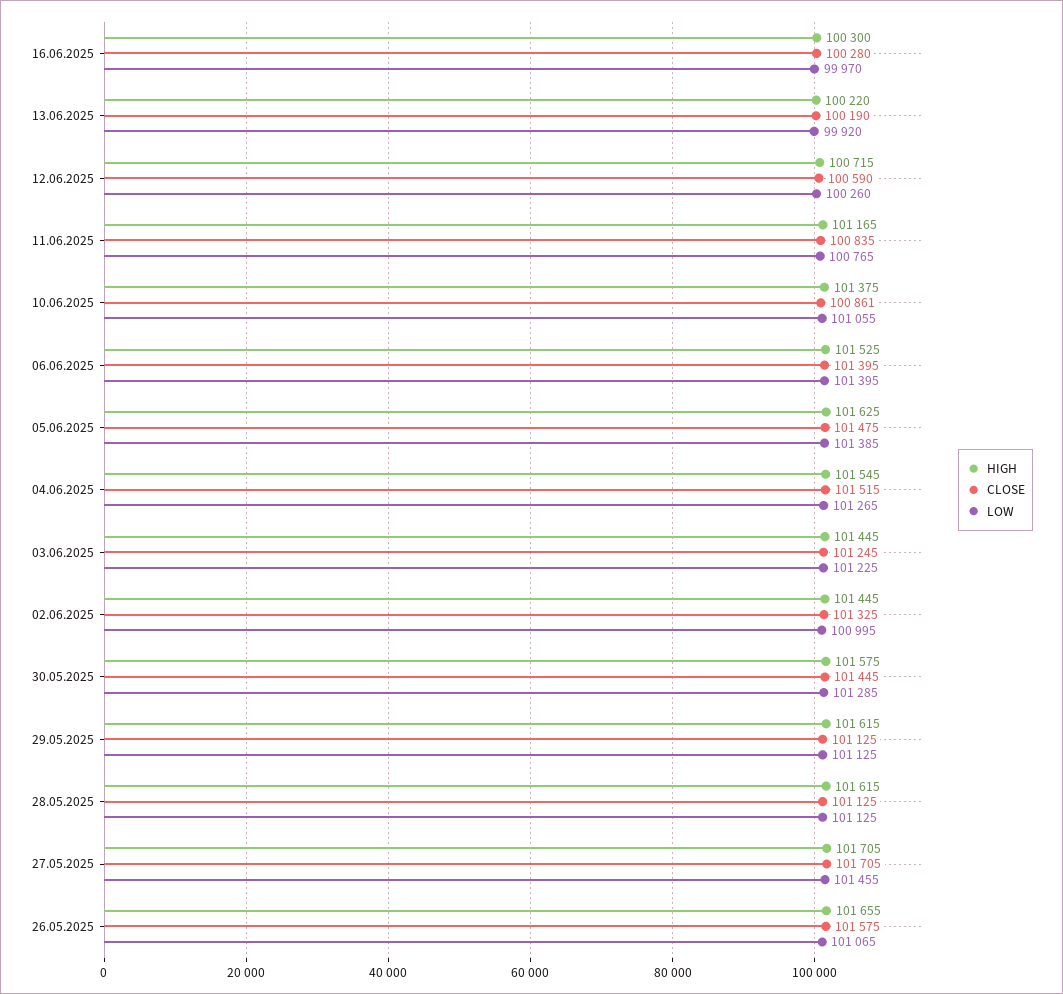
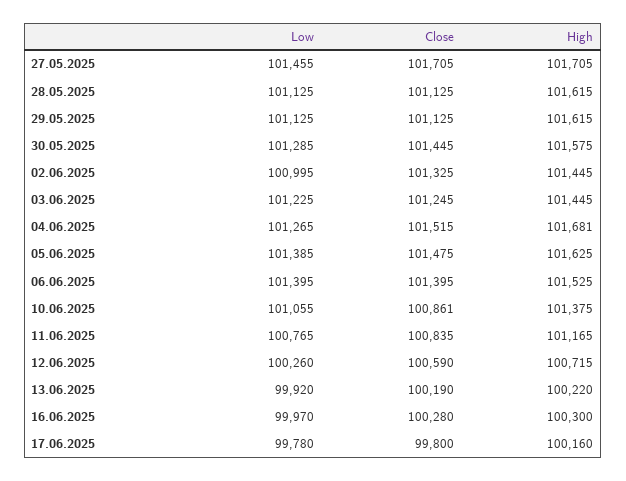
HIGH, 04.06.2025: 101545 -> 101681
HIGH, 26.05.2025: 101655 -> none
CLOSE, 26.05.2025: 101575 -> none
LOW, 26.05.2025: 101065 -> none
LOW, 17.06.2025: none -> 99780
CLOSE, 17.06.2025: none -> 99800
HIGH, 17.06.2025: none -> 100160

